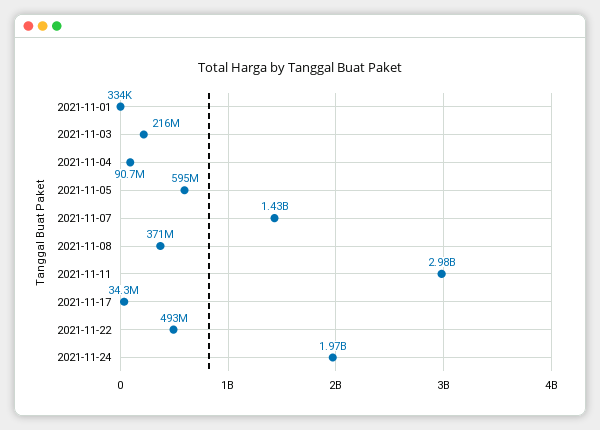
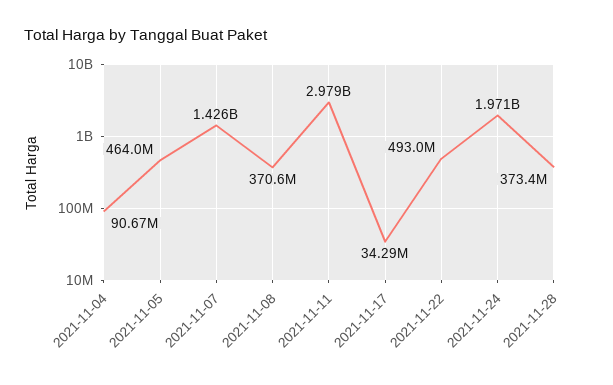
2021-11-01: 334000 -> none
2021-11-03: 216000000 -> none
2021-11-05: 595000000 -> 464000000
2021-11-28: none -> 373400000

